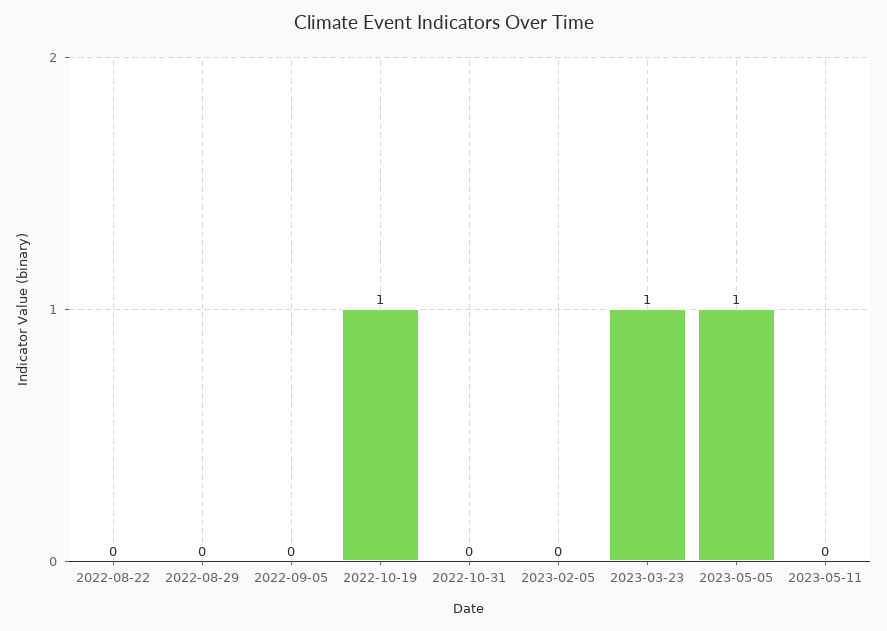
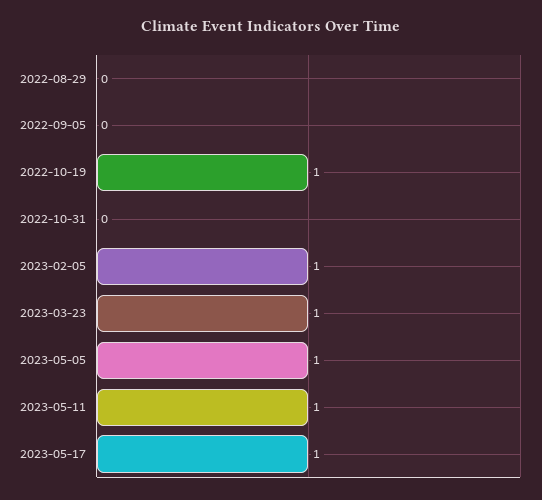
2022-08-22: 0 -> none
2023-02-05: 0 -> 1
2023-05-11: 0 -> 1
2023-05-17: none -> 1

